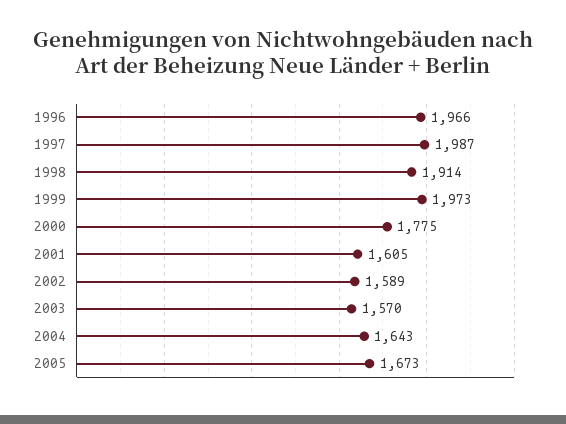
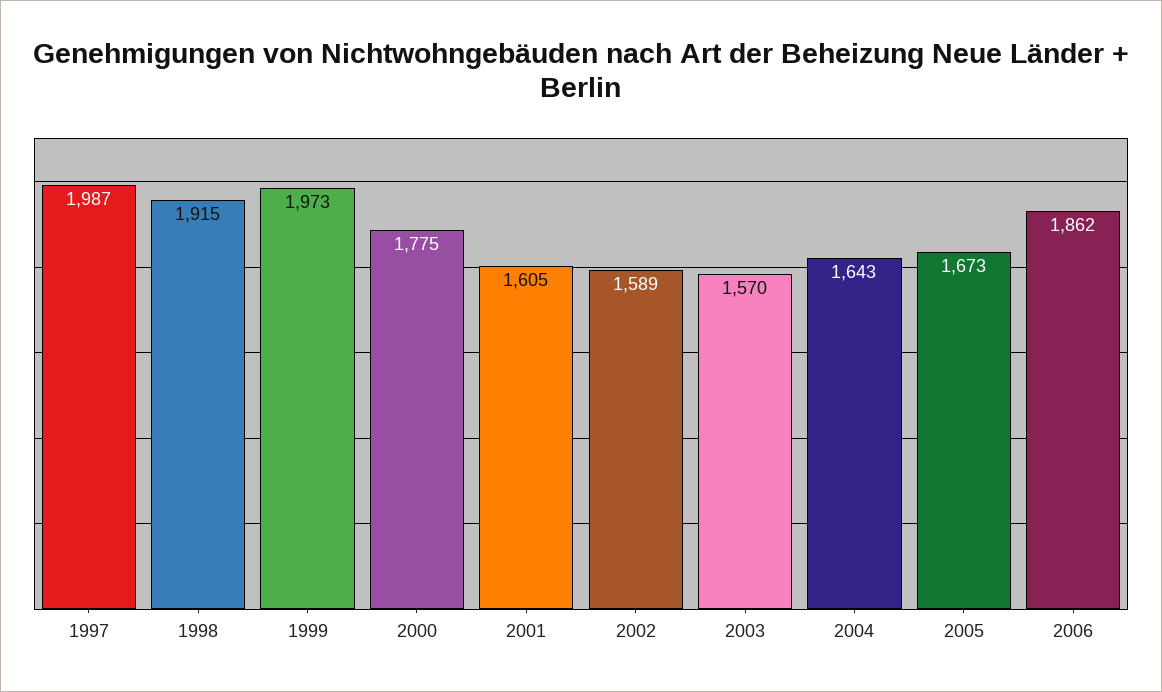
1996: 1966 -> none
1998: 1914 -> 1915
2006: none -> 1862

